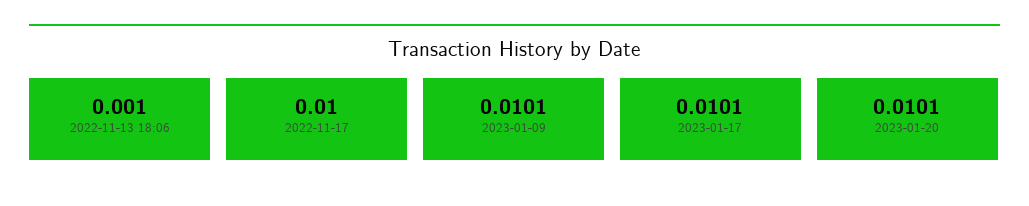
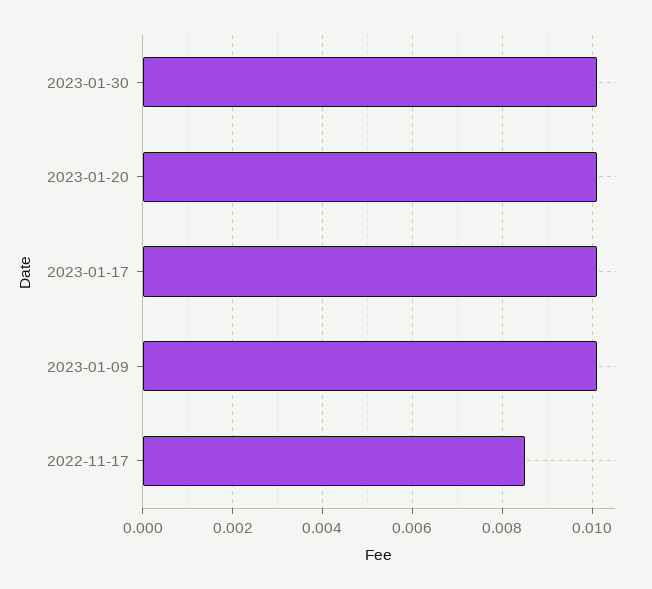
2022-11-13 18:06: 0.001 -> none
2022-11-17: 0.01 -> 0.0085
2023-01-30: none -> 0.01

